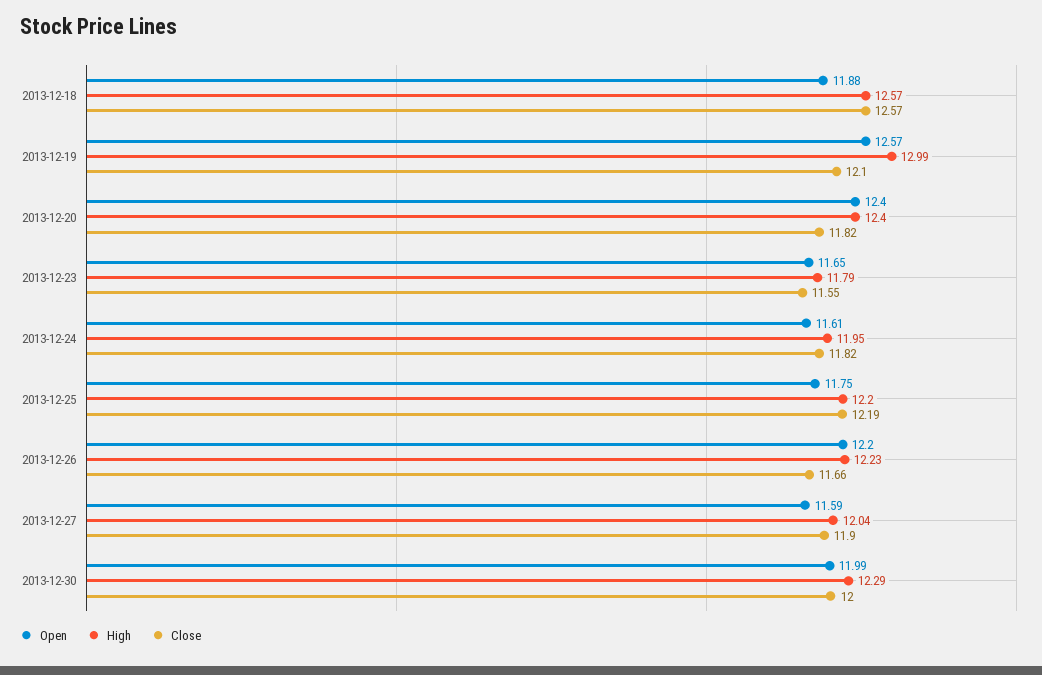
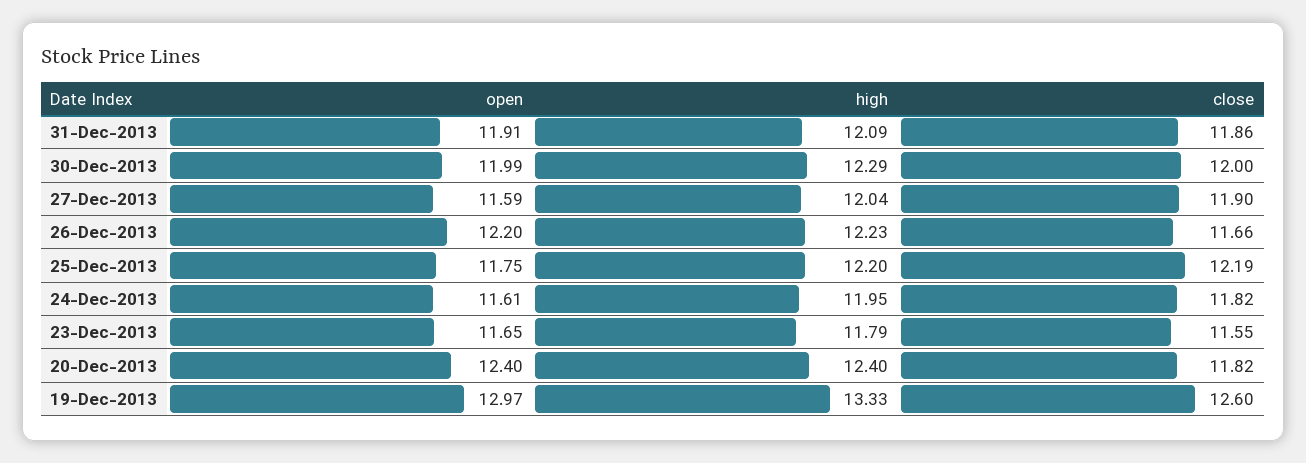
Open, 2013-12-18: 11.88 -> none
High, 2013-12-18: 12.57 -> none
Close, 2013-12-18: 12.57 -> none
Open, 2013-12-19: 12.57 -> 12.97
High, 2013-12-19: 12.99 -> 13.33
Close, 2013-12-19: 12.1 -> 12.6
Open, 31-Dec-2013: none -> 11.91
High, 31-Dec-2013: none -> 12.09
Close, 31-Dec-2013: none -> 11.86

